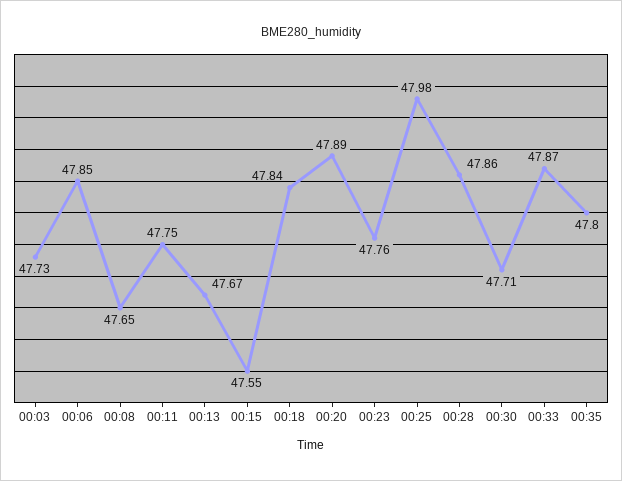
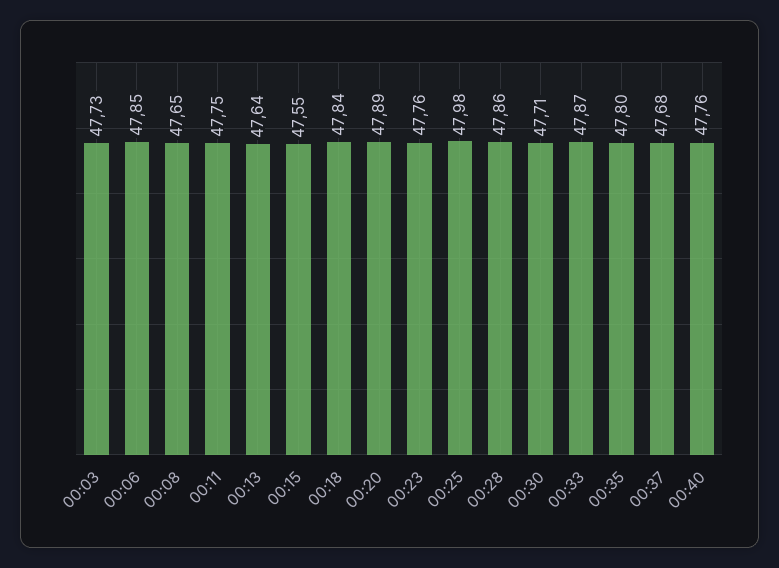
00:13: 47.67 -> 47.64
00:37: none -> 47.68
00:40: none -> 47.76

